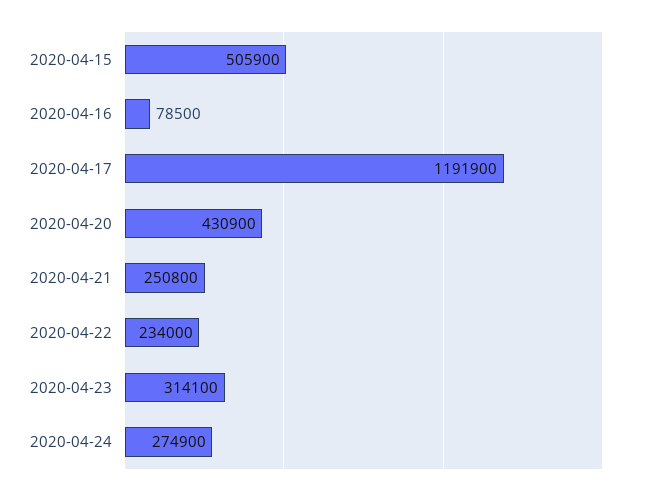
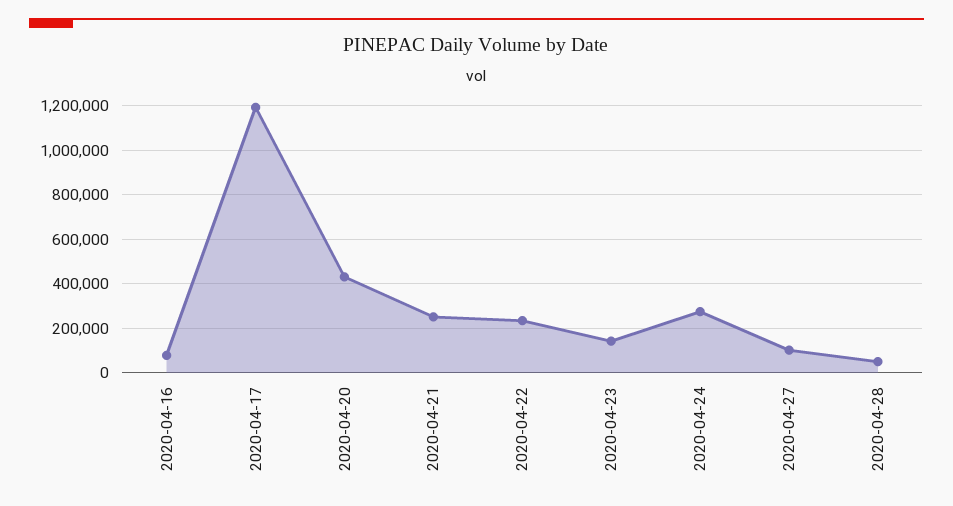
2020-04-15: 505900 -> none
2020-04-23: 314100 -> 150000
2020-04-27: none -> 100000
2020-04-28: none -> 50000

